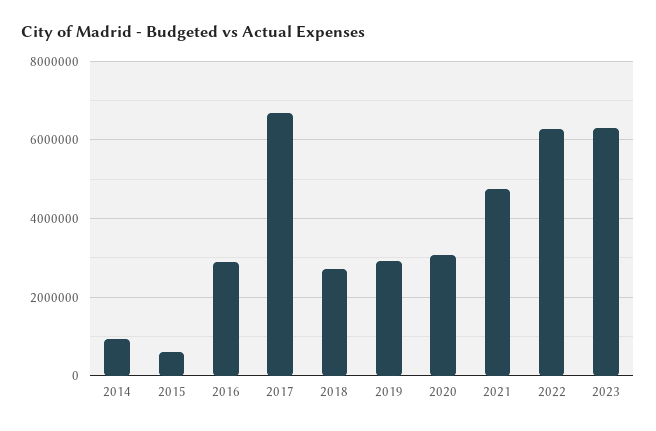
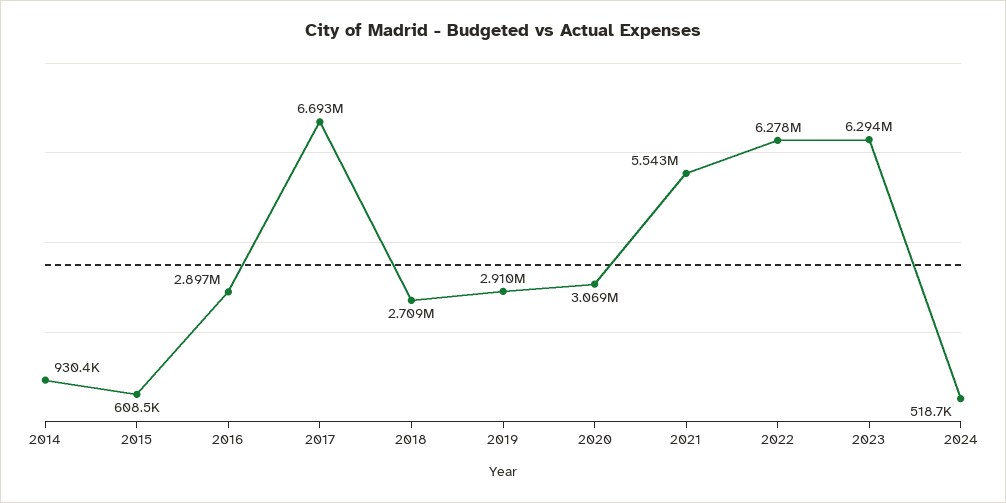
2021: 4800000 -> 5543000
2024: none -> 518700

